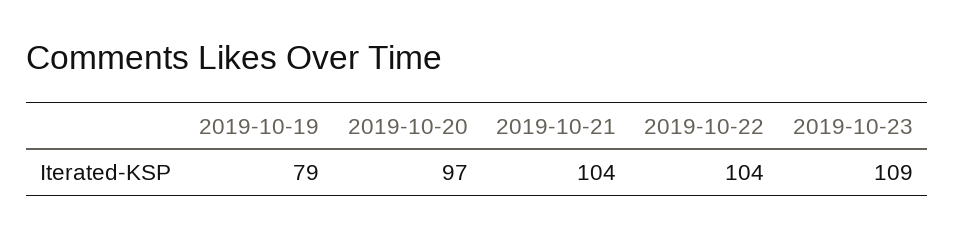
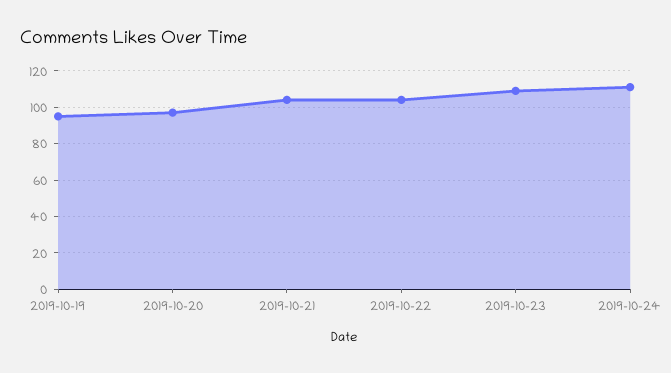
2019-10-19: 79 -> 95
2019-10-24: none -> 110

